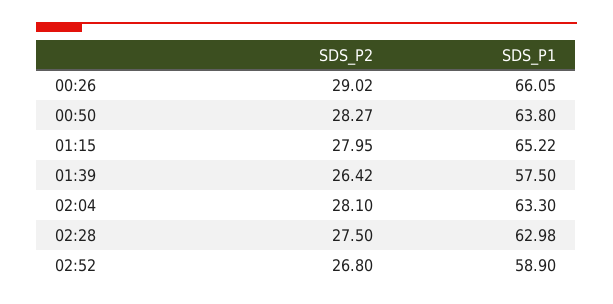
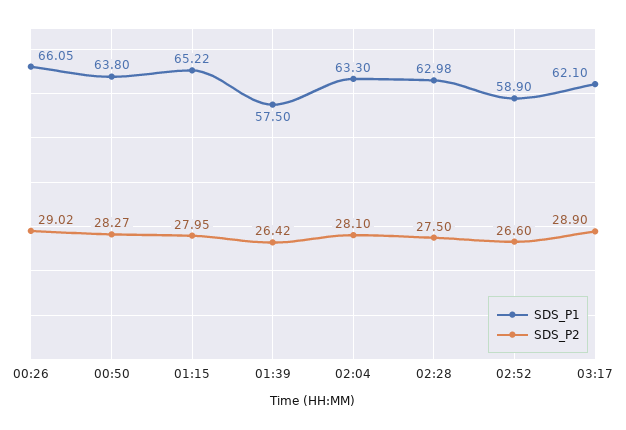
SDS_P2, 02:52: 26.8 -> 26.6
SDS_P1, 03:17: none -> 62.1
SDS_P2, 03:17: none -> 28.9

